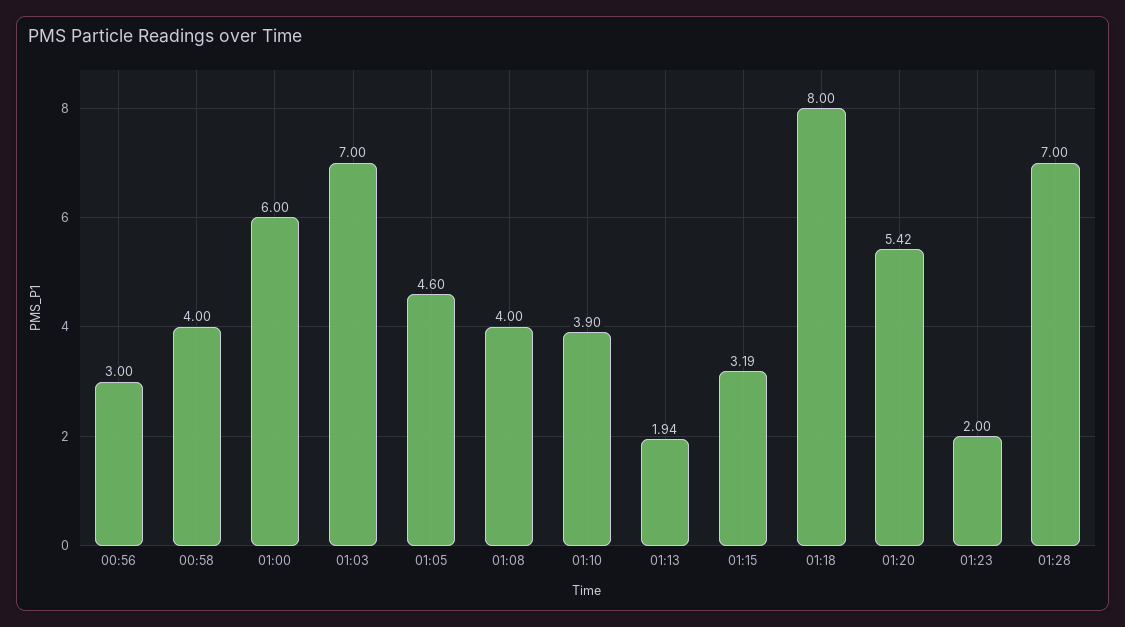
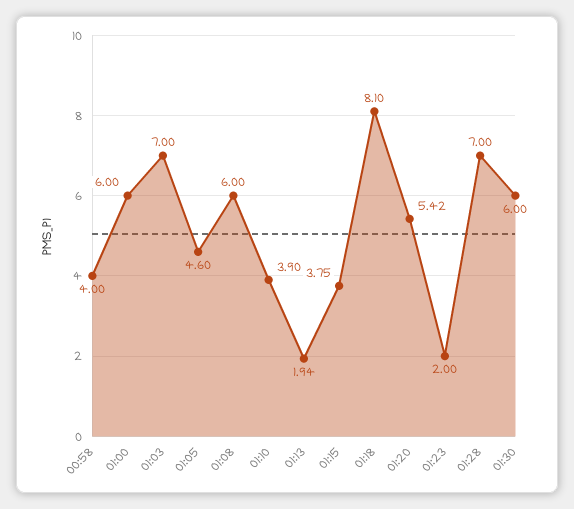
00:56: 3 -> none
01:08: 4 -> 6
01:15: 3.19 -> 3.75
01:18: 8 -> 8.1
01:30: none -> 6

